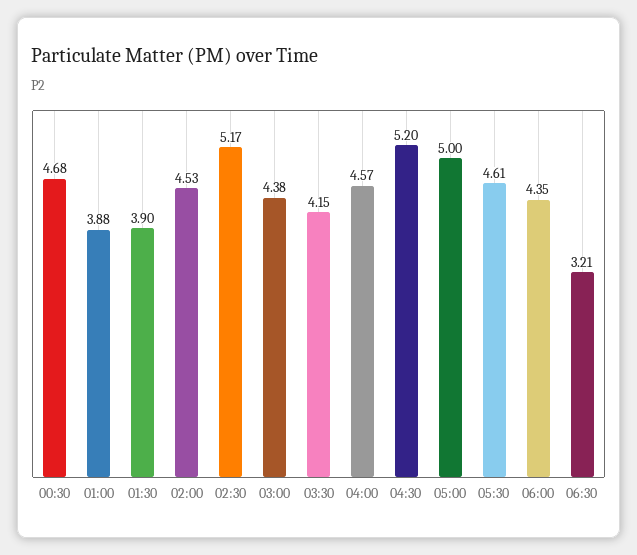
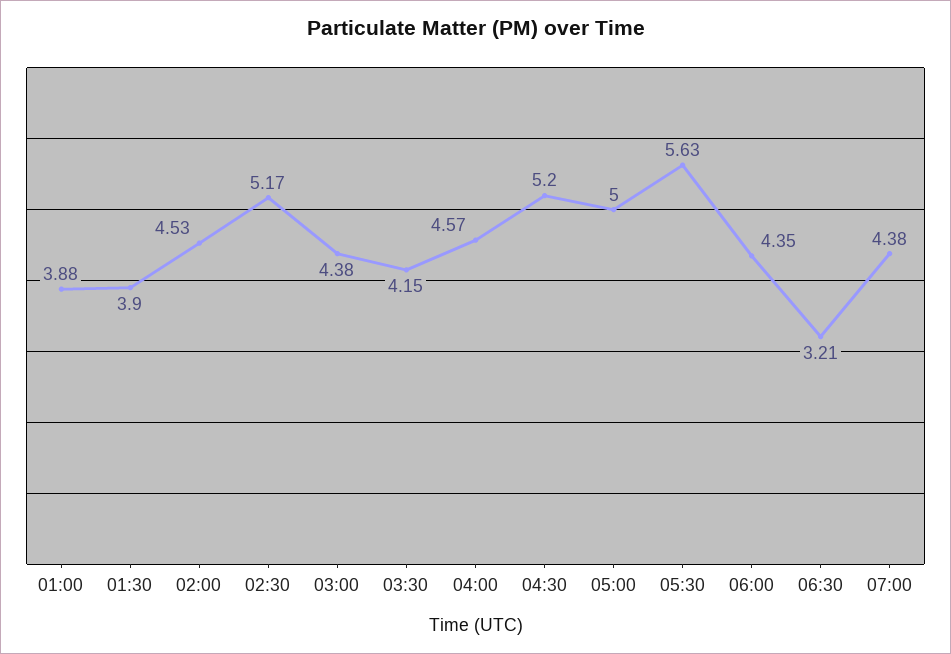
00:30: 4.68 -> none
05:30: 4.61 -> 5.63
07:00: none -> 4.38

